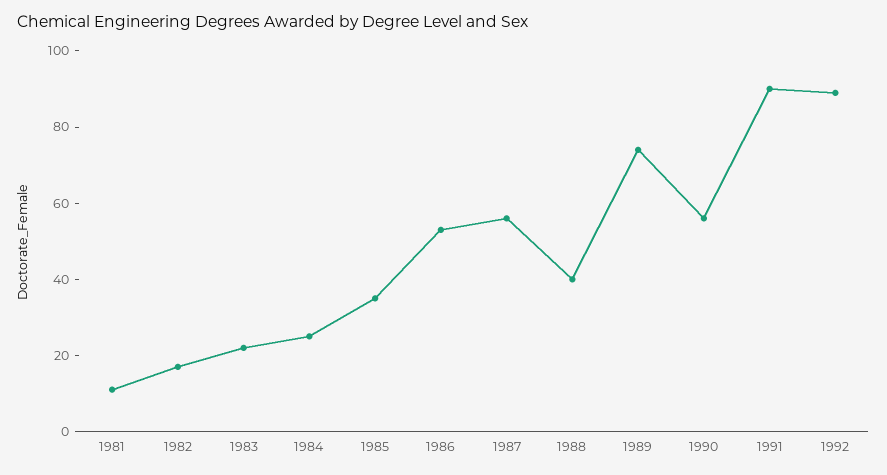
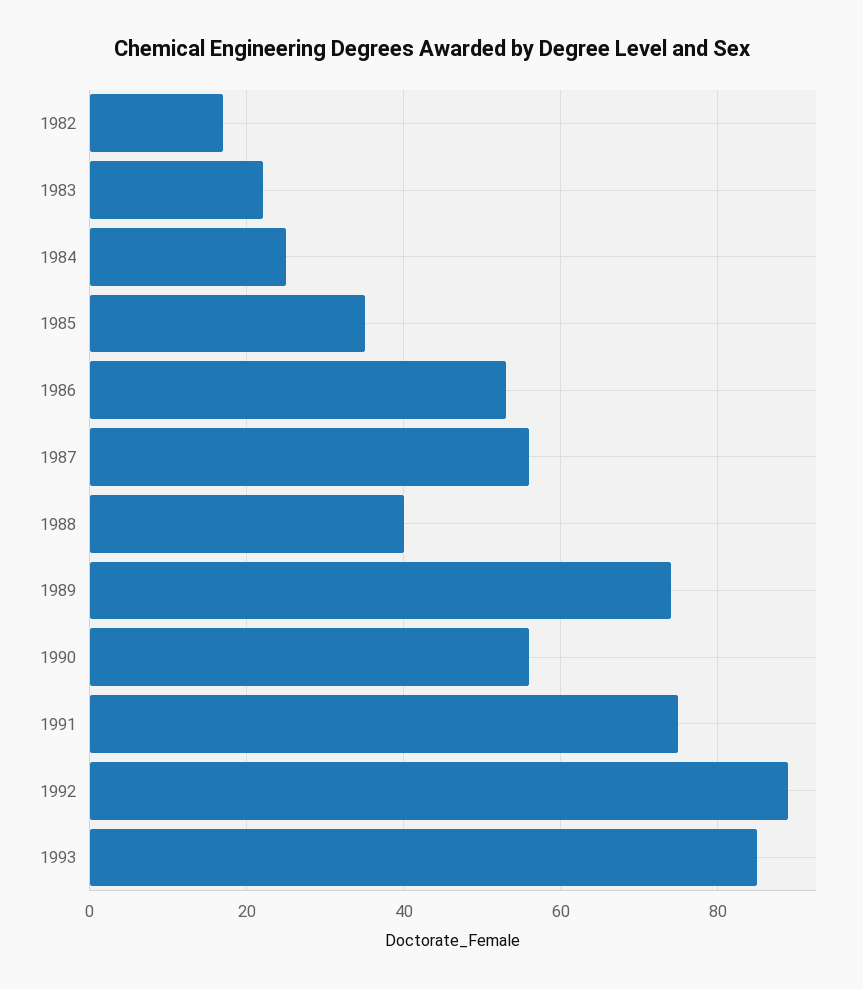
1981: 10 -> none
1991: 90 -> 75
1993: none -> 85

